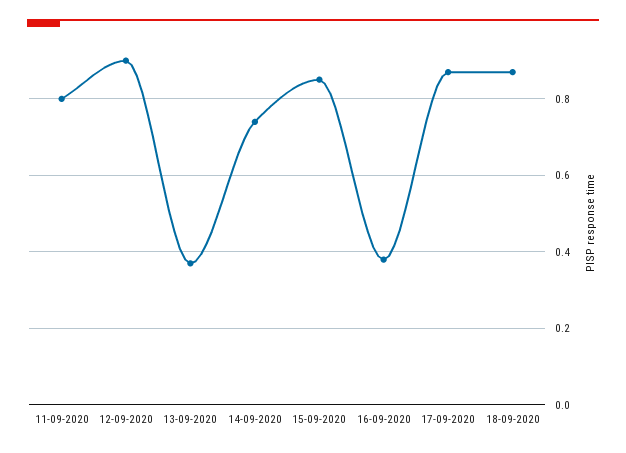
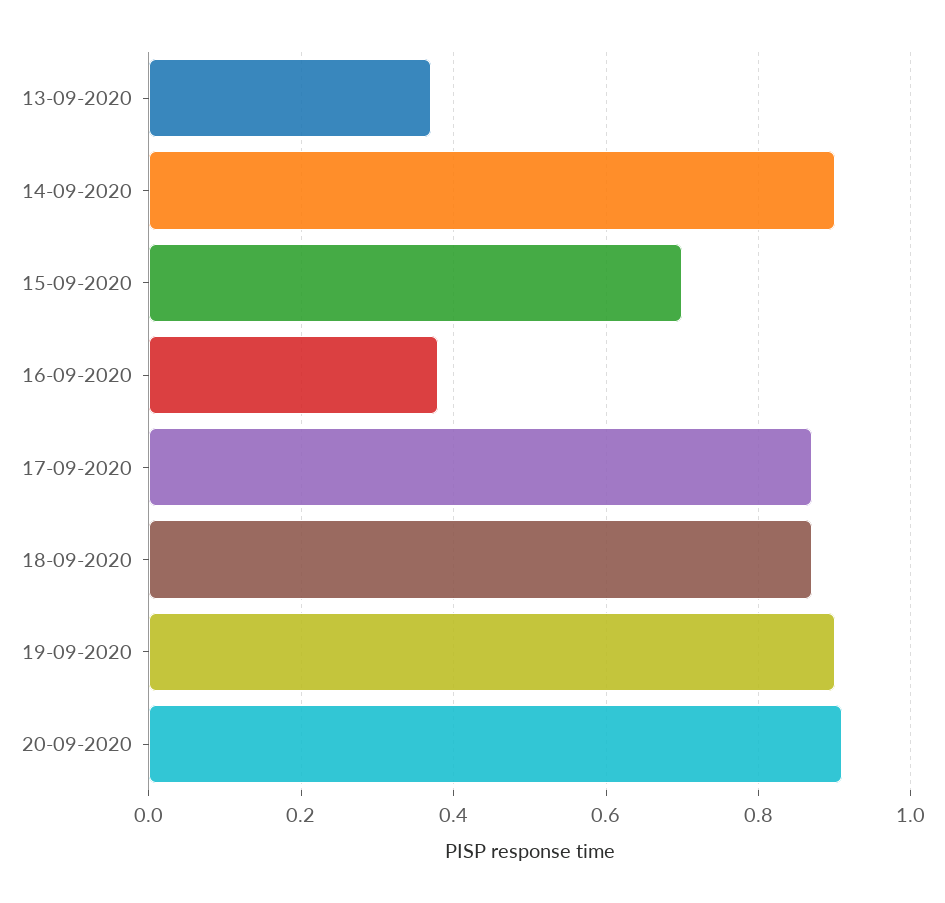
11-09-2020: 0.8 -> none
12-09-2020: 0.9 -> none
14-09-2020: 0.75 -> 0.9
15-09-2020: 0.85 -> 0.7
19-09-2020: none -> 0.9
20-09-2020: none -> 0.9

